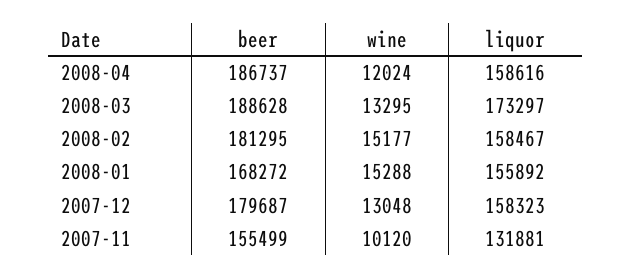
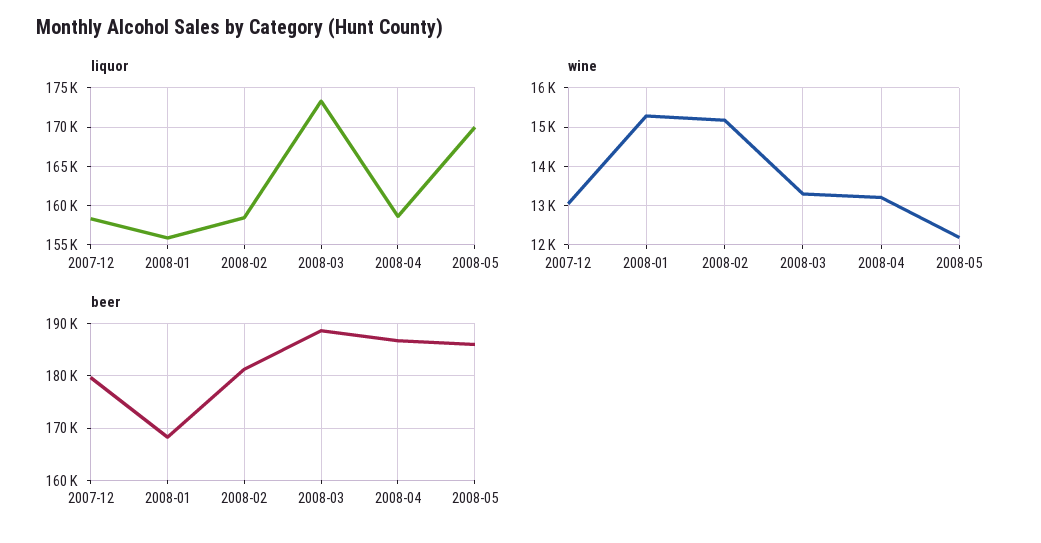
wine, 2008-04: 12024 -> 13200
beer, 2007-11: 155499 -> none
wine, 2007-11: 10120 -> none
liquor, 2007-11: 131881 -> none
liquor, 2008-05: none -> 170000
wine, 2008-05: none -> 12200
beer, 2008-05: none -> 186000

